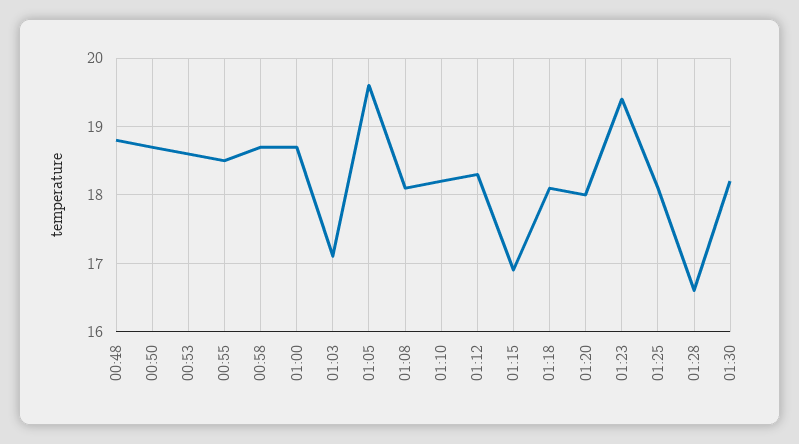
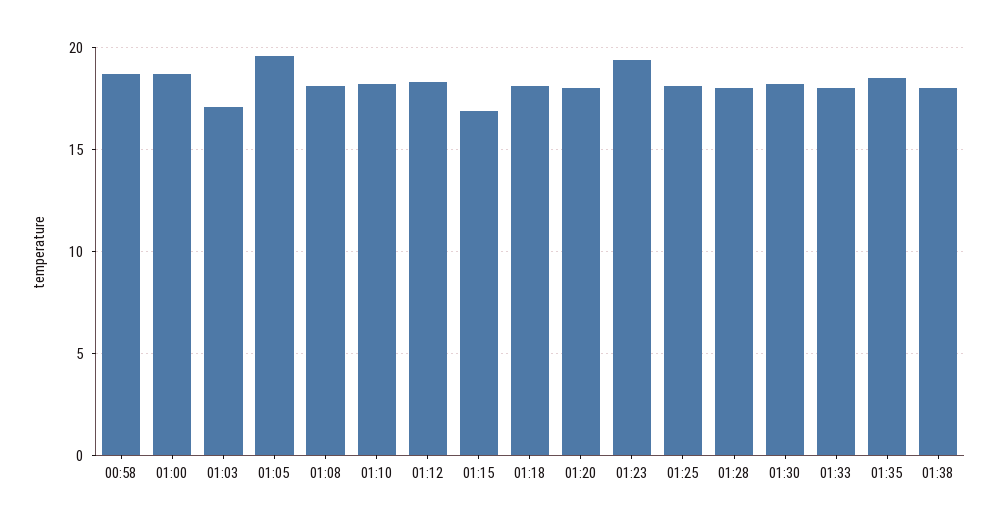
00:48: 18.8 -> none
00:50: 18.7 -> none
00:53: 18.6 -> none
00:55: 18.5 -> none
01:28: 16.6 -> 18
01:33: none -> 18
01:35: none -> 18.5
01:38: none -> 18

